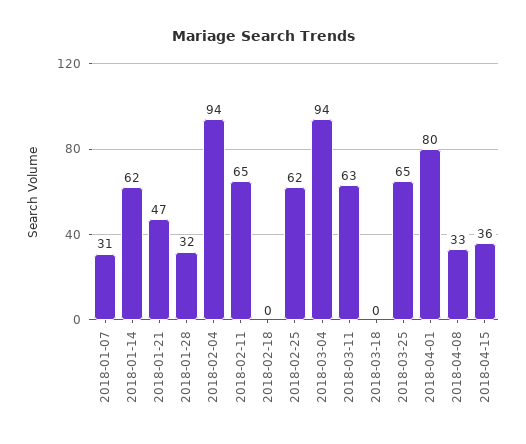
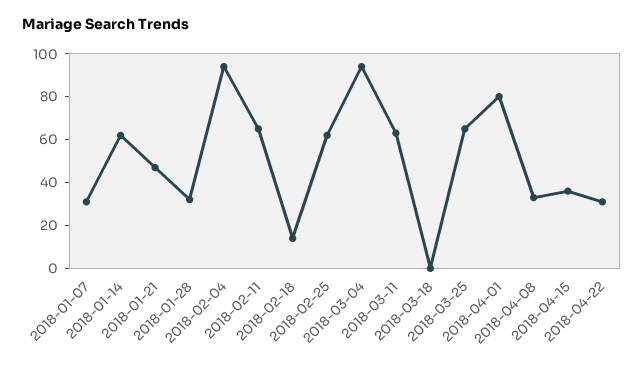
2018-02-18: 0 -> 15
2018-04-22: none -> 30

